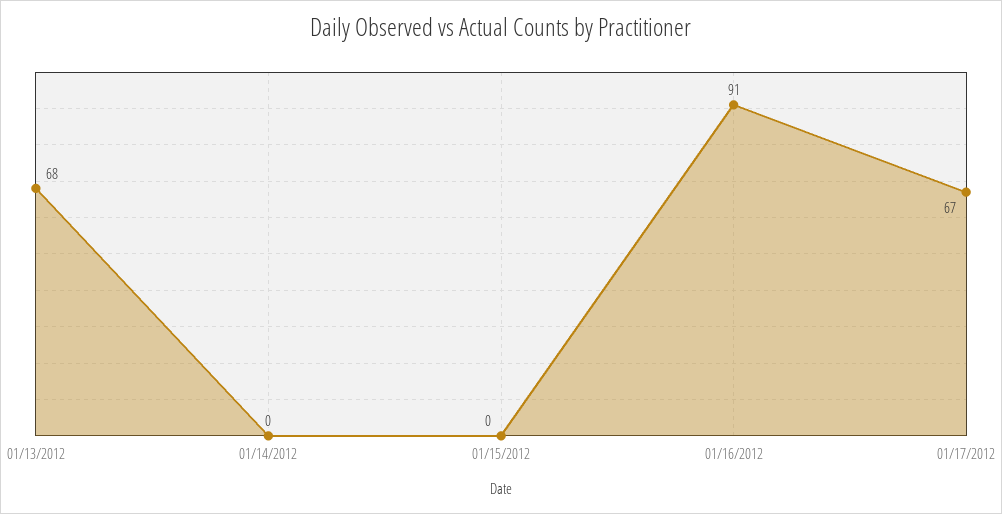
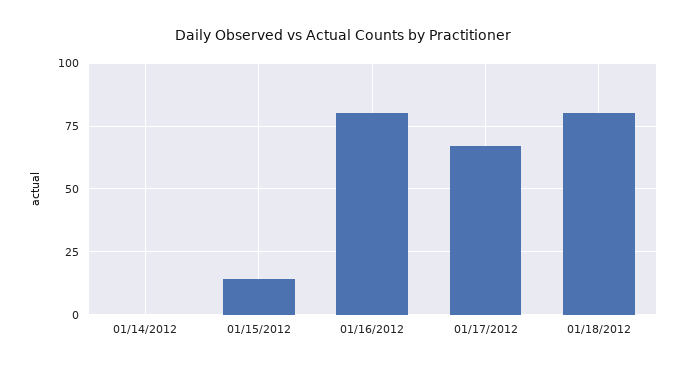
01/13/2012: 68 -> none
01/15/2012: 0 -> 15
01/16/2012: 91 -> 80
01/18/2012: none -> 80

